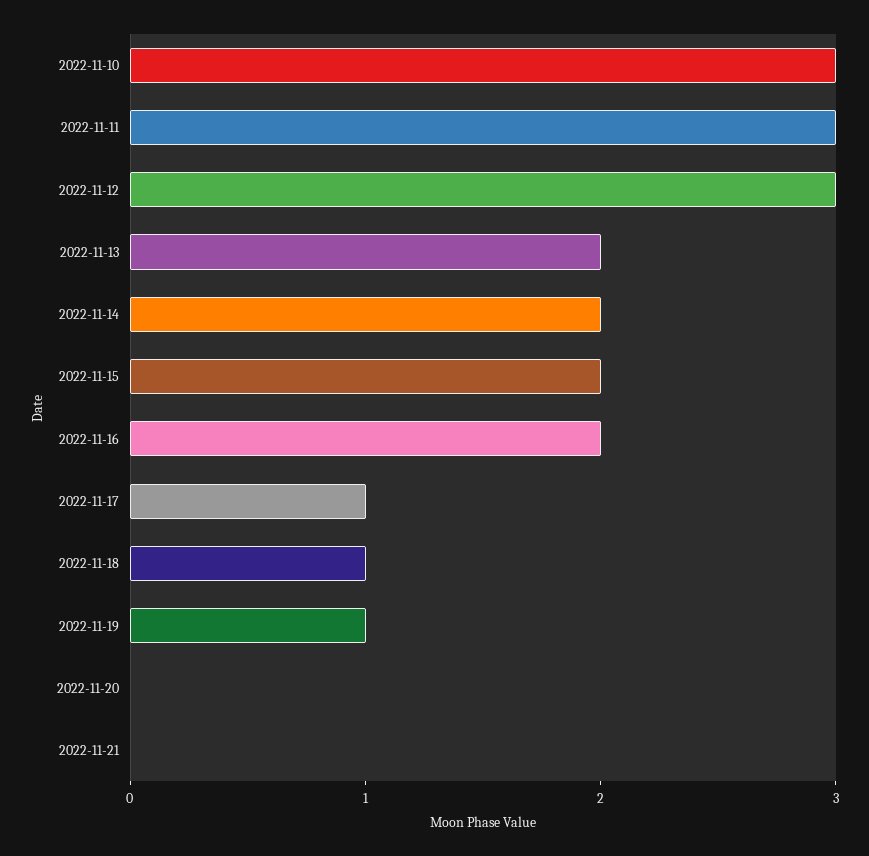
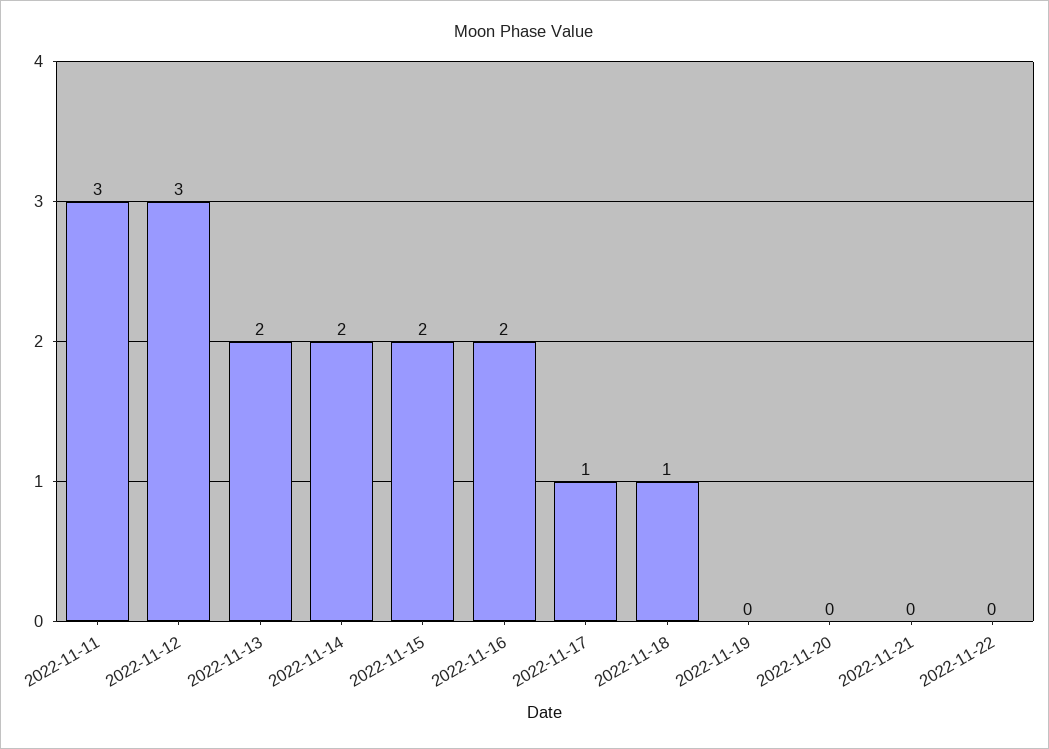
2022-11-10: 3 -> none
2022-11-19: 1 -> 0
2022-11-22: none -> 0

